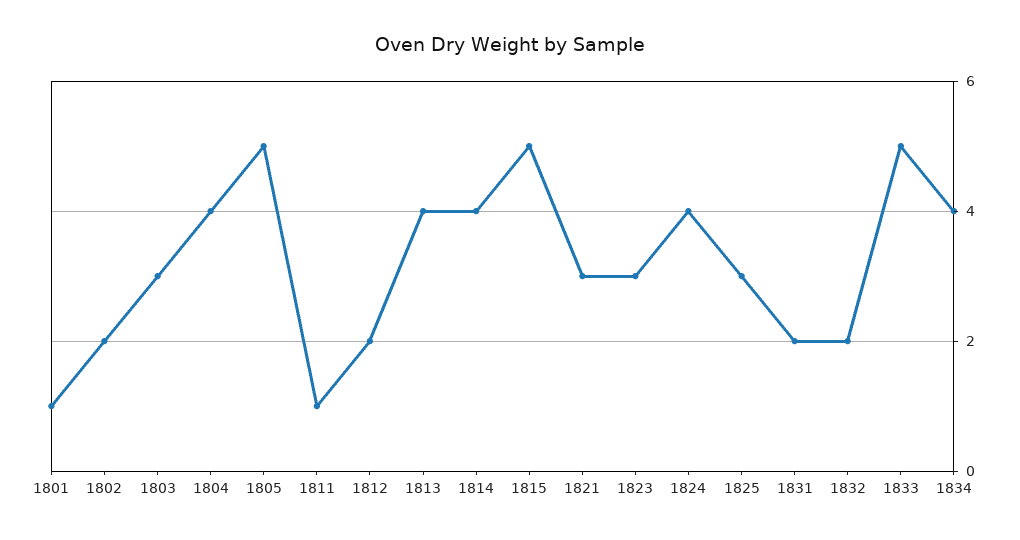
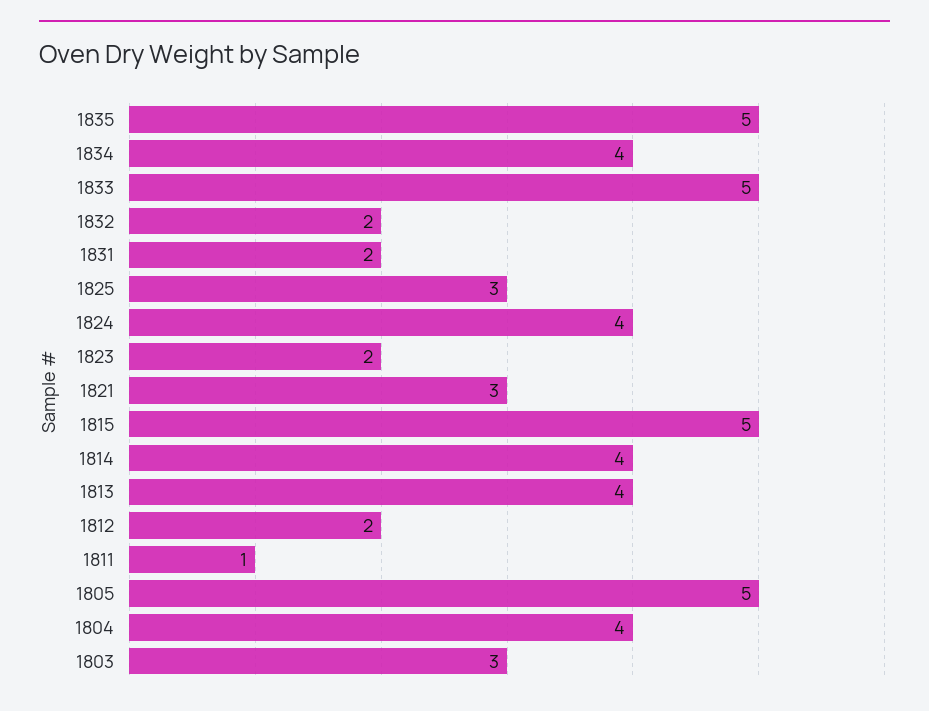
1801: 1 -> none
1802: 2 -> none
1823: 3 -> 2
1835: none -> 5

